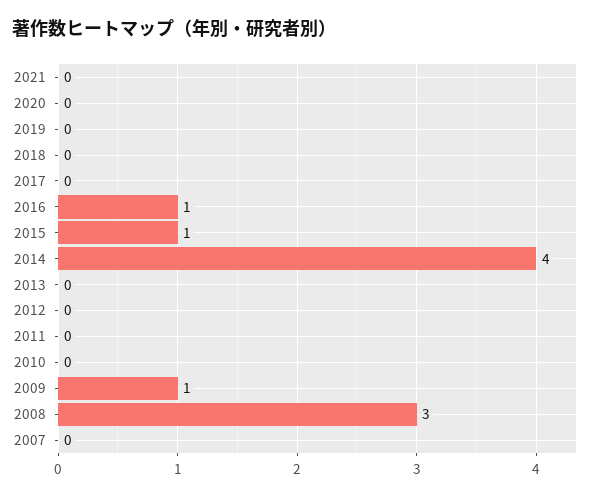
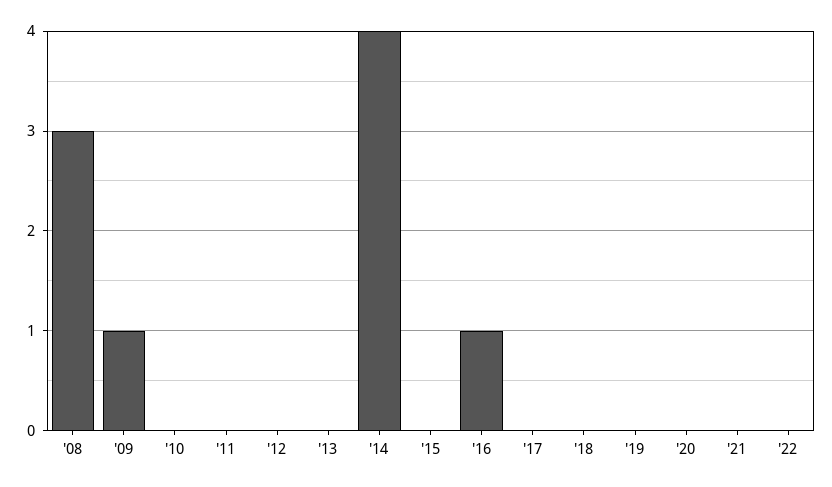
2015: 1 -> 0
2007: 0 -> none
'22: none -> 0

